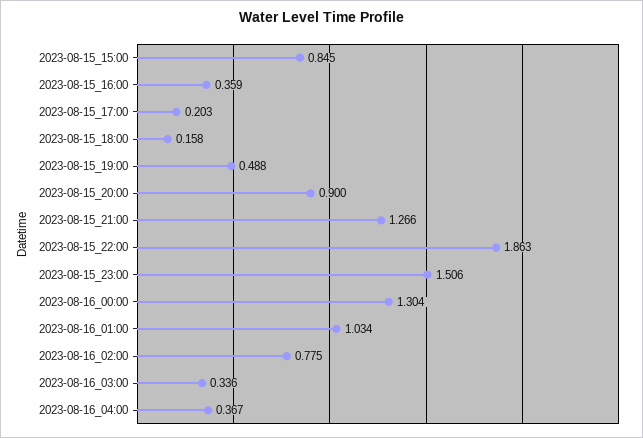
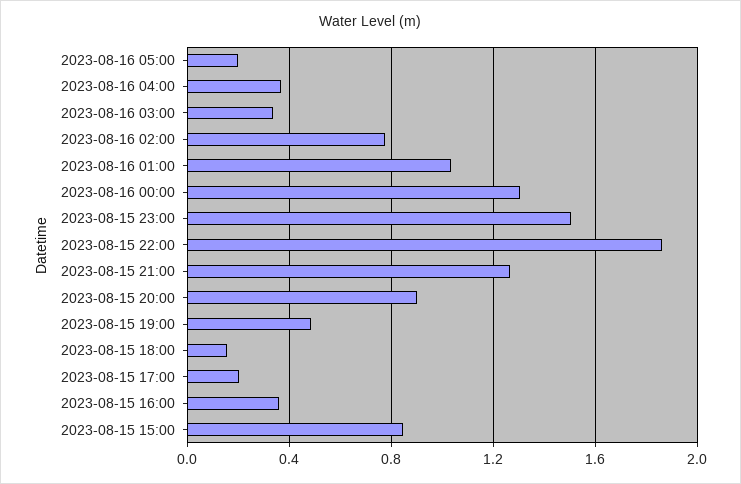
2023-08-16 05:00: none -> 0.2

